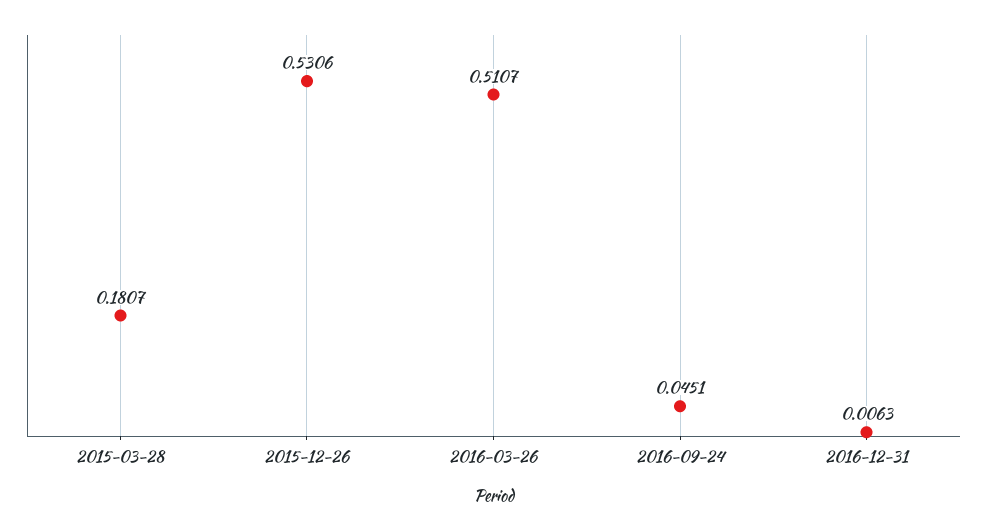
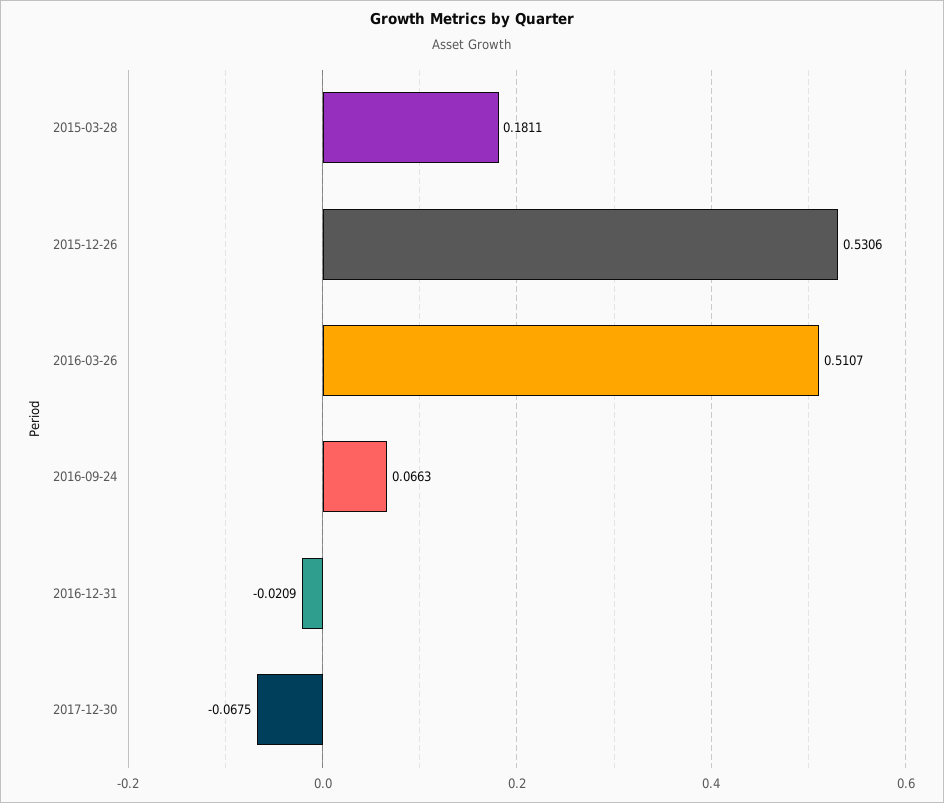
2015-03-28: 0.1807 -> 0.1811
2016-09-24: 0.0451 -> 0.0663
2016-12-31: 0.0063 -> -0.0209
2017-12-30: none -> -0.0675

